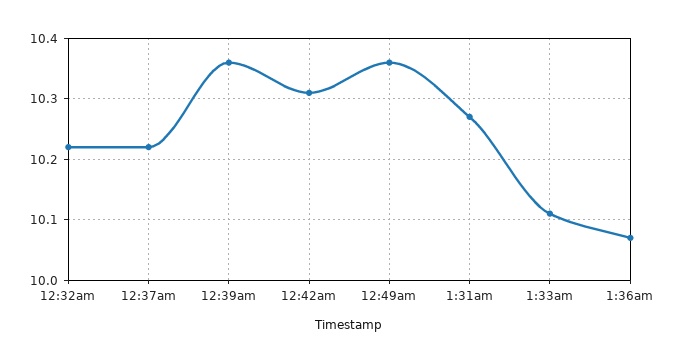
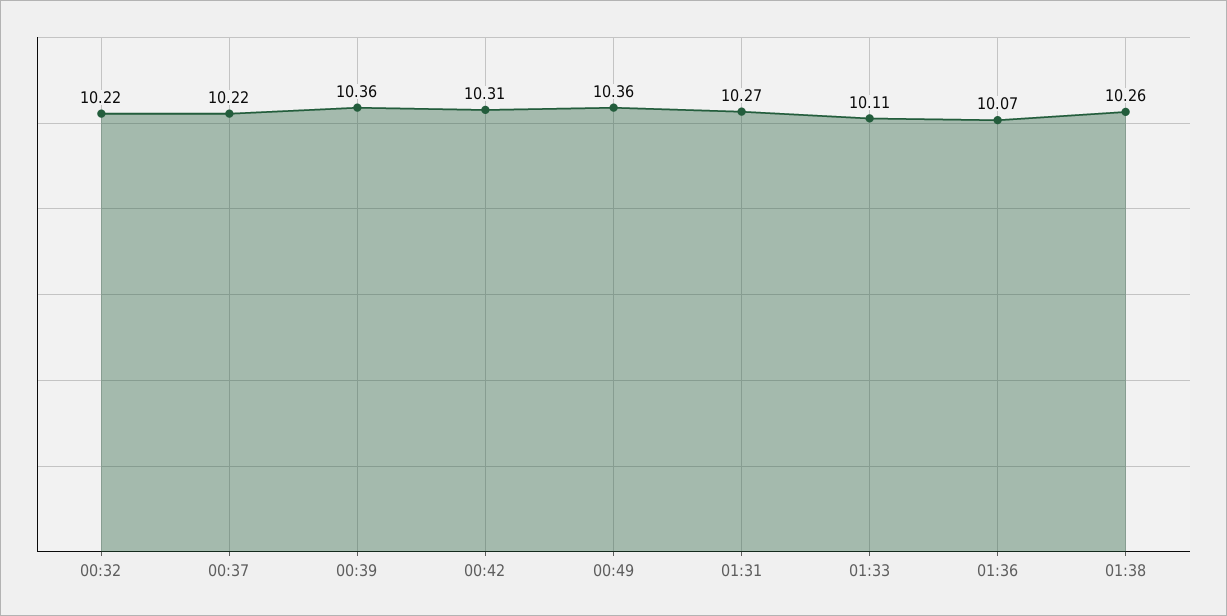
01:38: none -> 10.26

